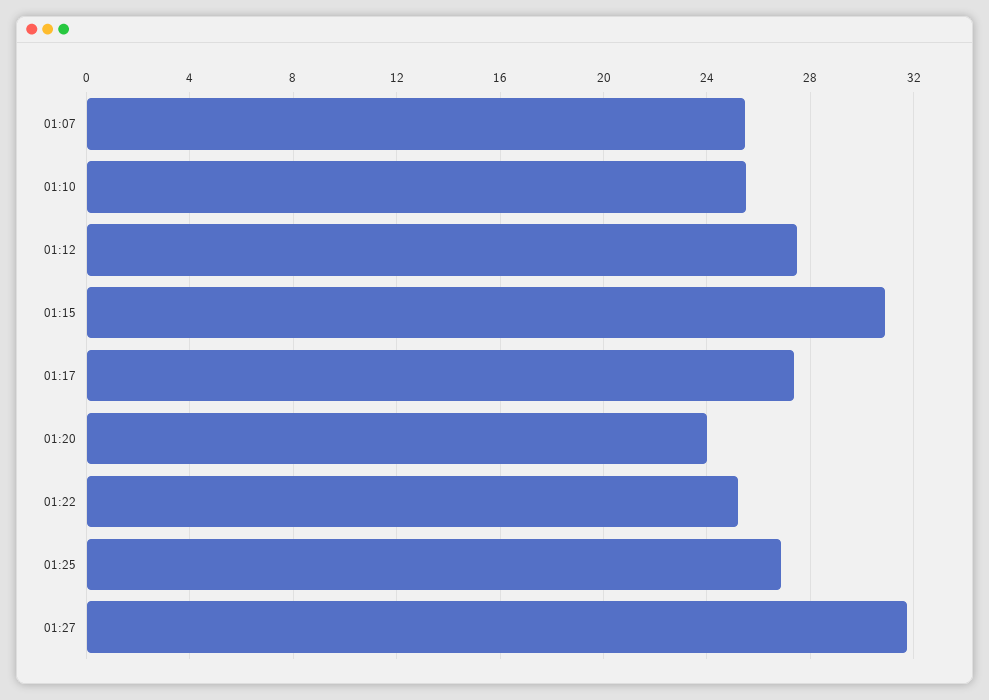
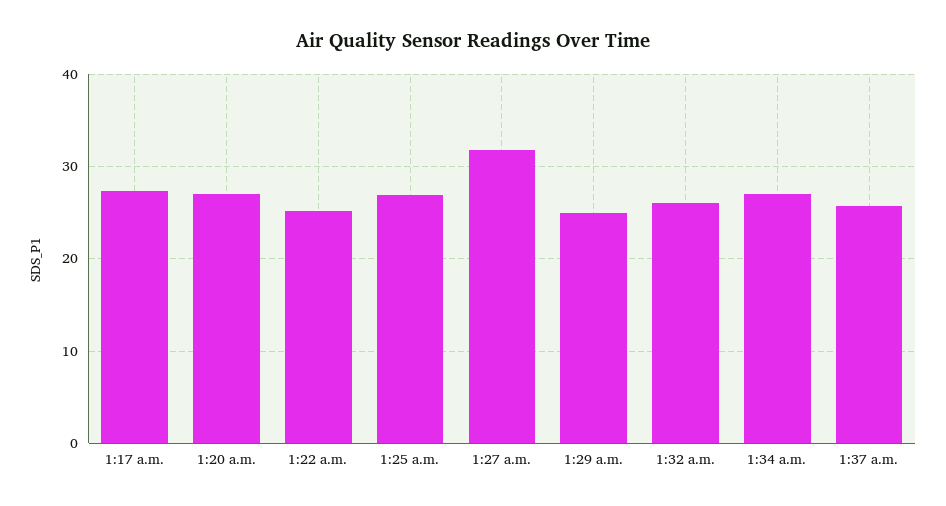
01:07: 25.5 -> none
01:10: 25.5 -> none
01:12: 27.5 -> none
01:15: 31 -> none
01:20: 24 -> 27
1:29 a.m.: none -> 25
1:32 a.m.: none -> 26
1:34 a.m.: none -> 27
1:37 a.m.: none -> 26

